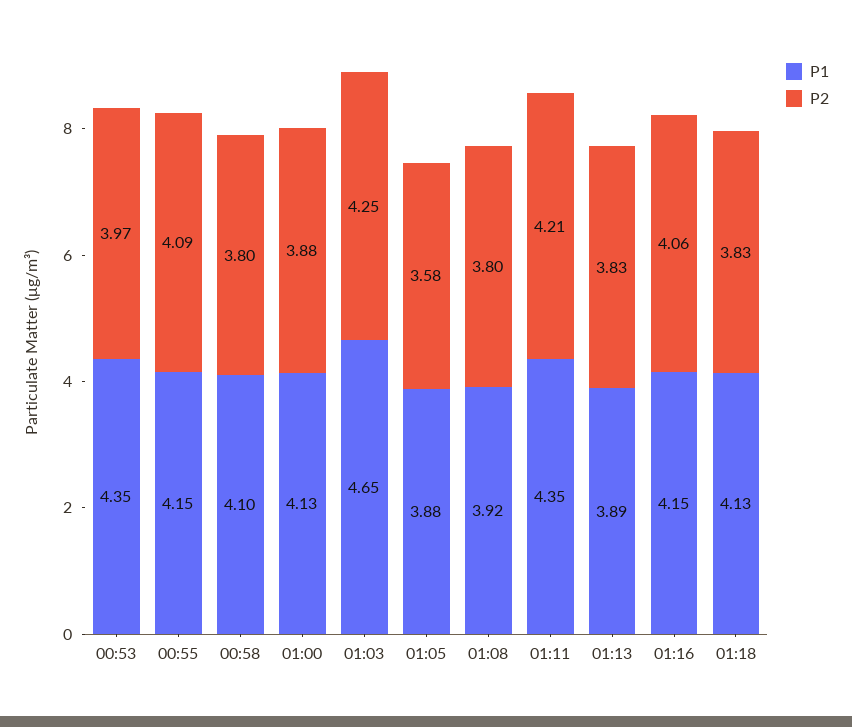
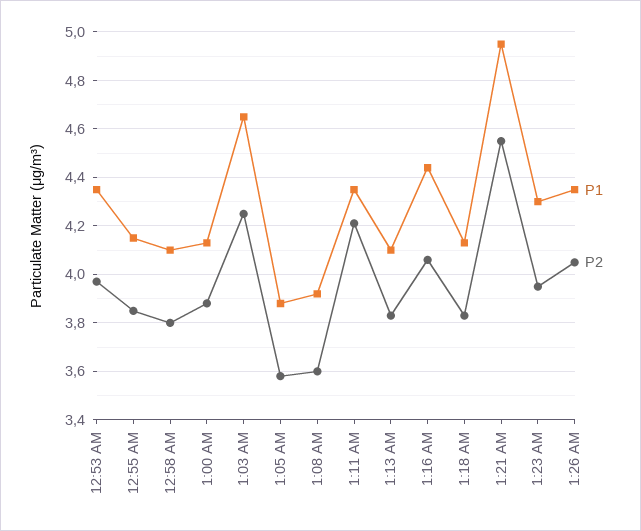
P2, 00:55: 4.09 -> 3.85
P2, 01:08: 3.8 -> 3.6
P1, 01:13: 3.89 -> 4.1
P1, 01:16: 4.15 -> 4.45
P1, 1:21 AM: none -> 4.95
P2, 1:21 AM: none -> 4.55
P1, 1:23 AM: none -> 4.3
P2, 1:23 AM: none -> 3.95
P1, 1:26 AM: none -> 4.35
P2, 1:26 AM: none -> 4.05

